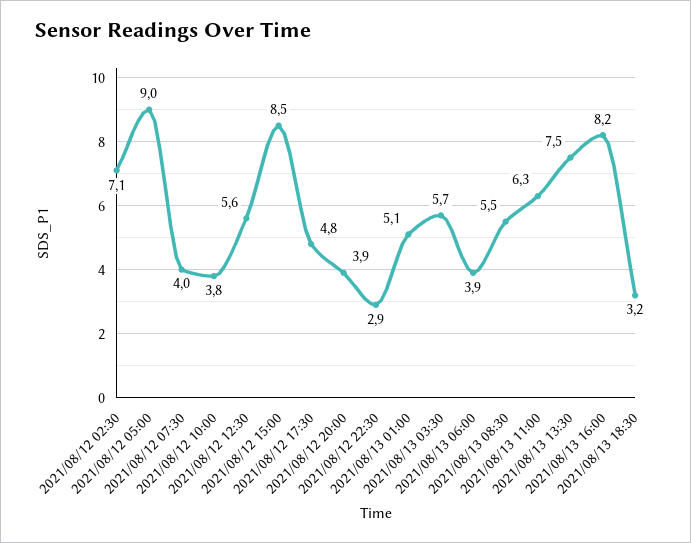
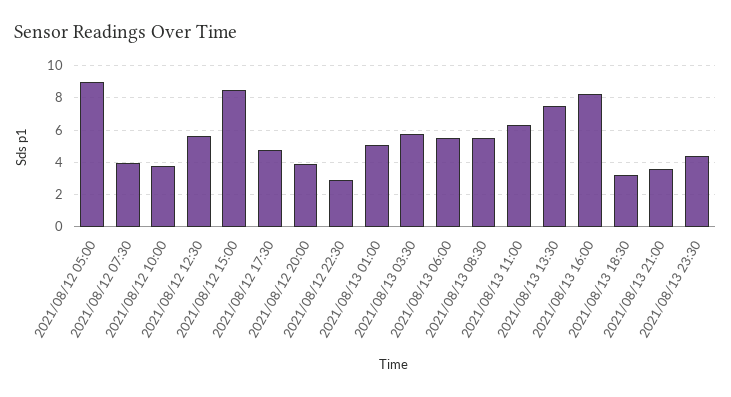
2021/08/12 02:30: 7.1 -> none
2021/08/13 06:00: 3.9 -> 5.5
2021/08/13 21:00: none -> 3.5
2021/08/13 23:30: none -> 4.5

